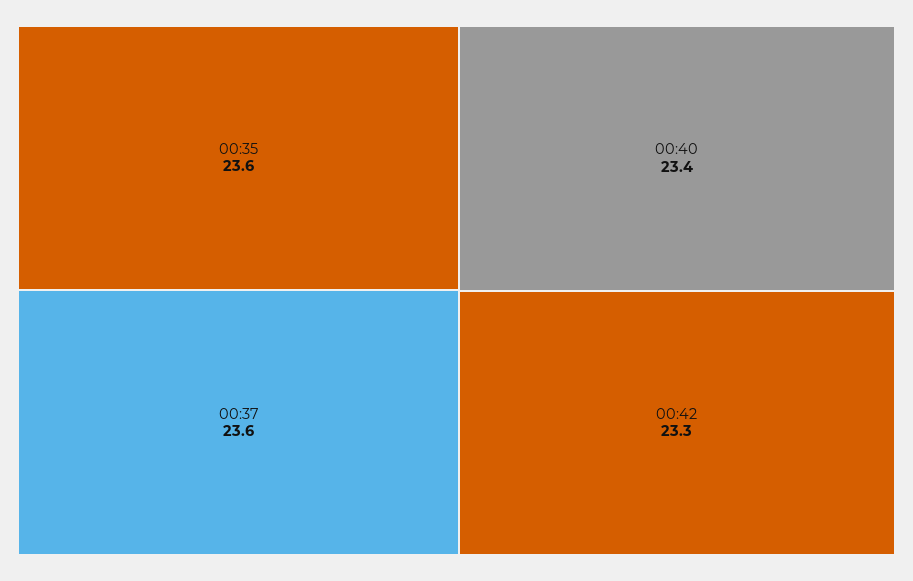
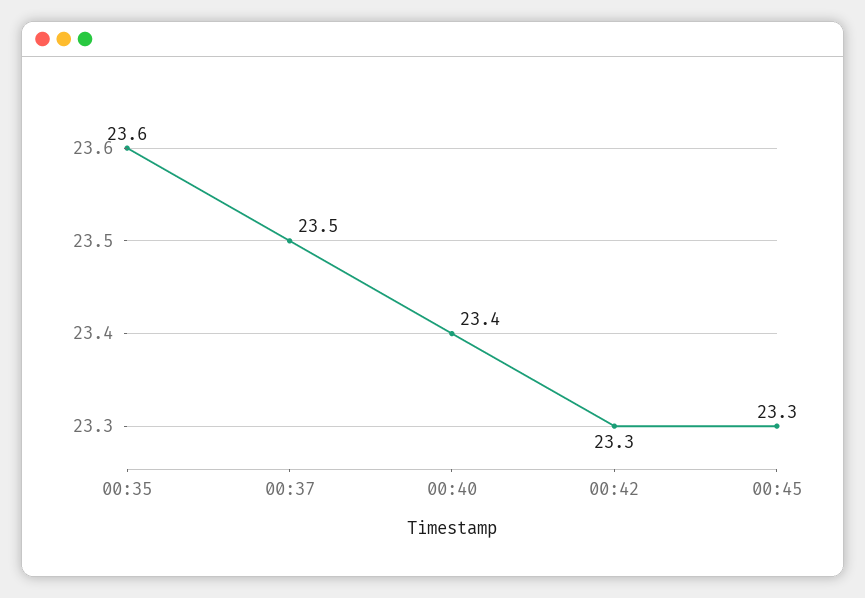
00:37: 23.6 -> 23.5
00:45: none -> 23.3

